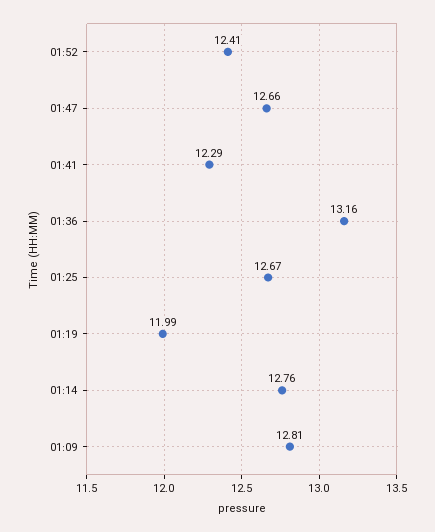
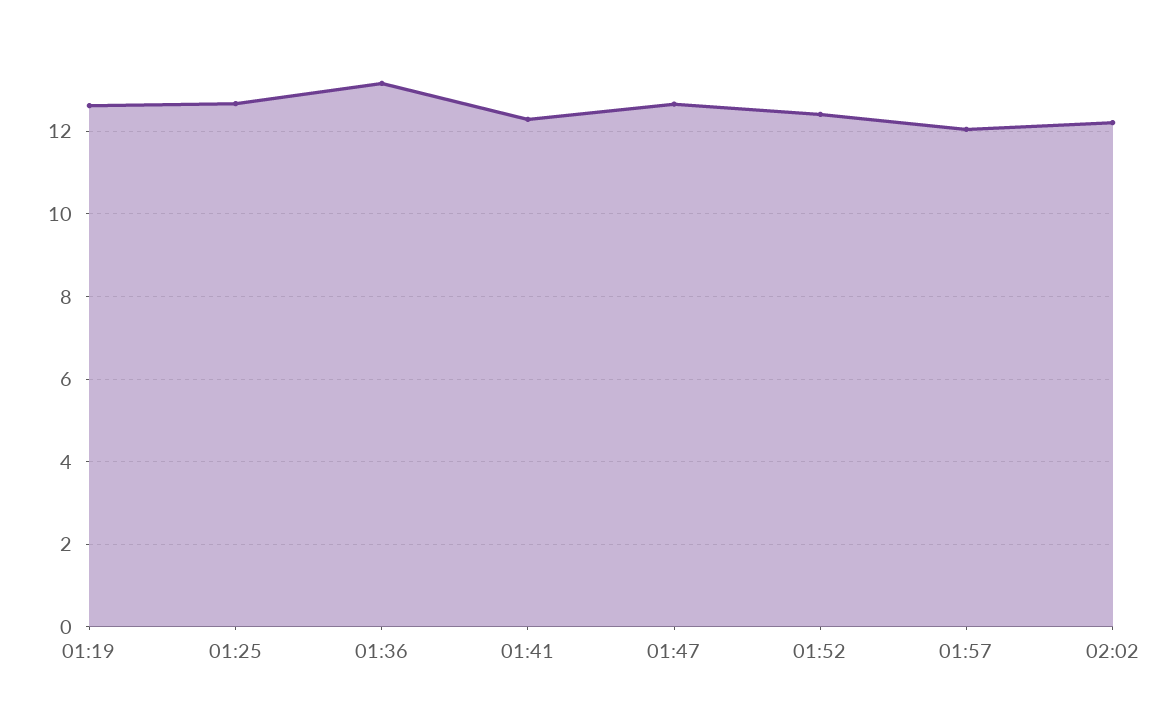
01:19: 11.99 -> 12.6
01:14: 12.76 -> none
01:09: 12.81 -> none
01:57: none -> 12
02:02: none -> 12.2

